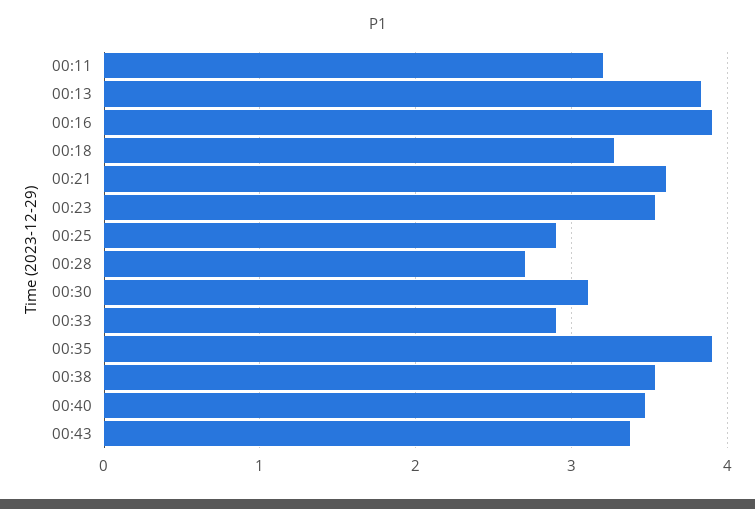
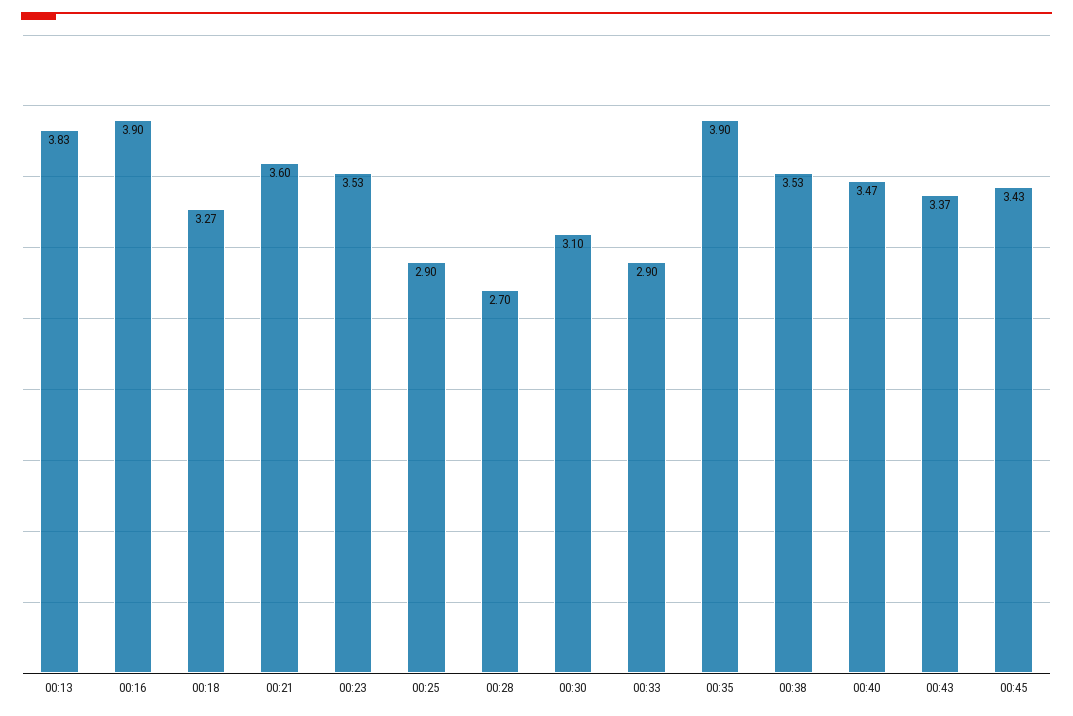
00:11: 3.2 -> none
00:45: none -> 3.43

